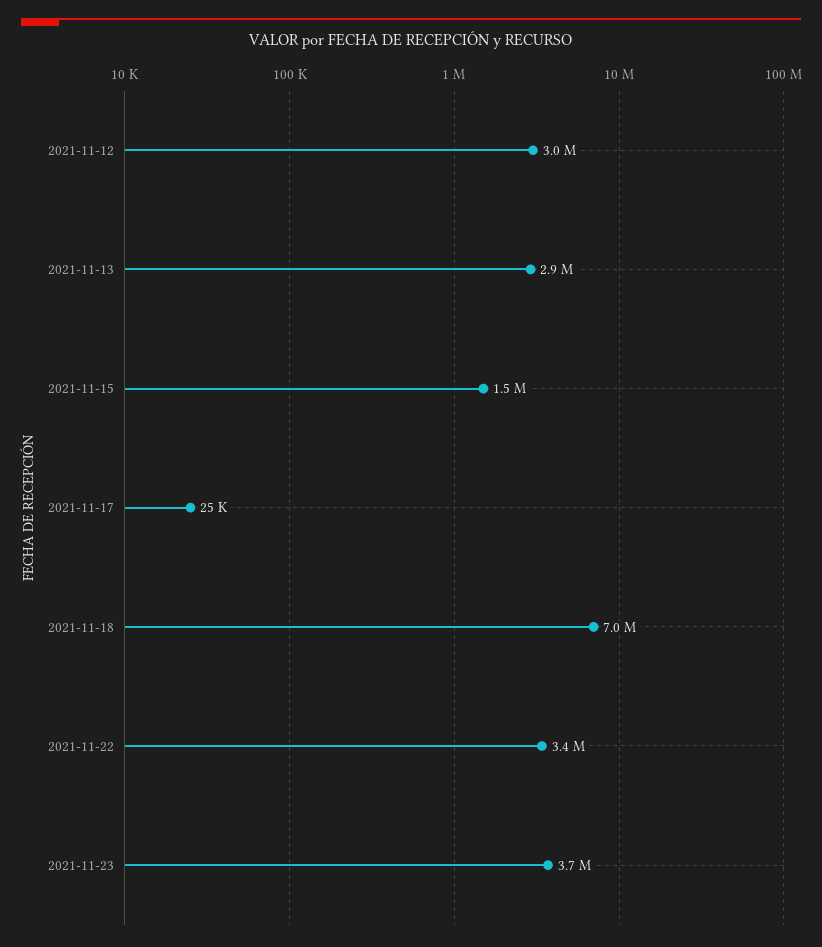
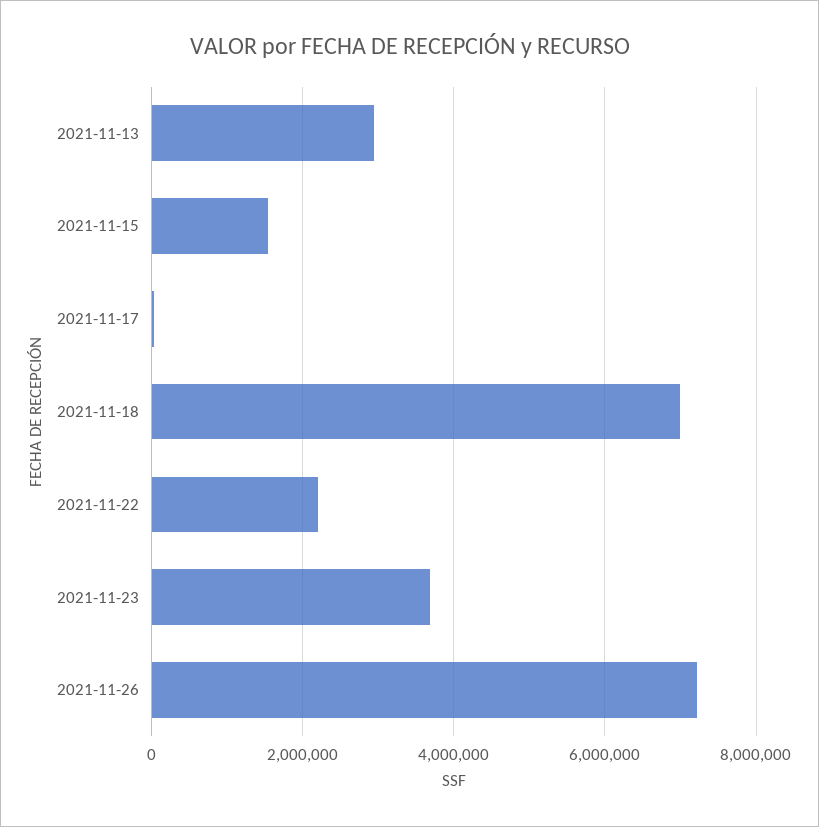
2021-11-12: 3000000 -> none
2021-11-22: 3400000 -> 2200000
2021-11-26: none -> 7200000

